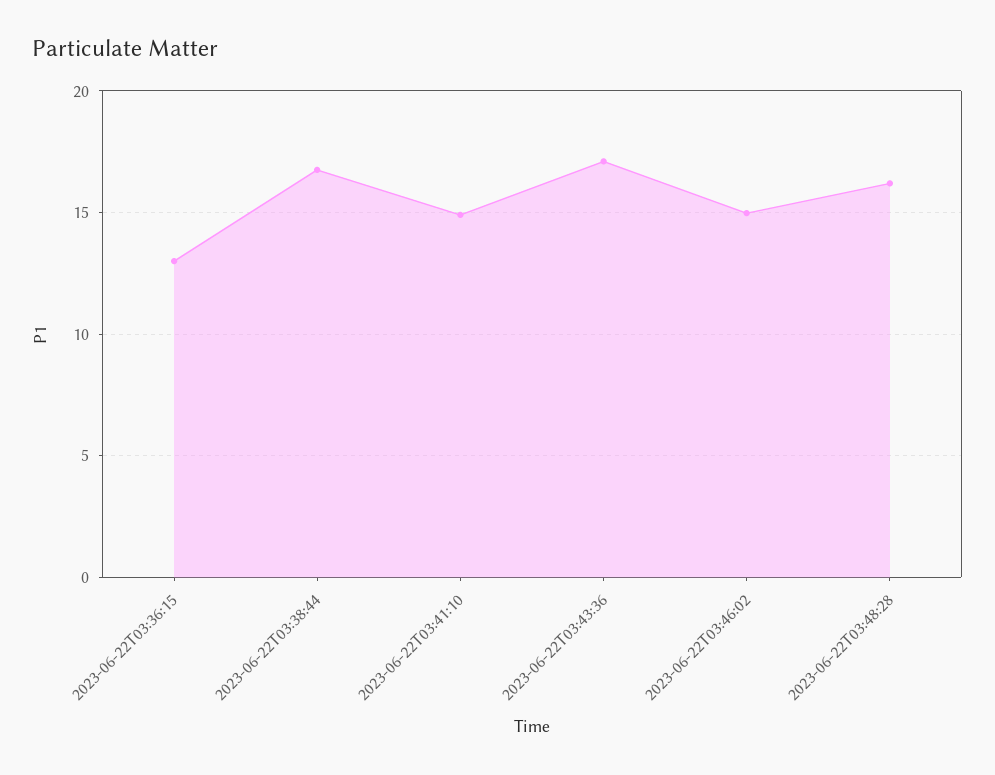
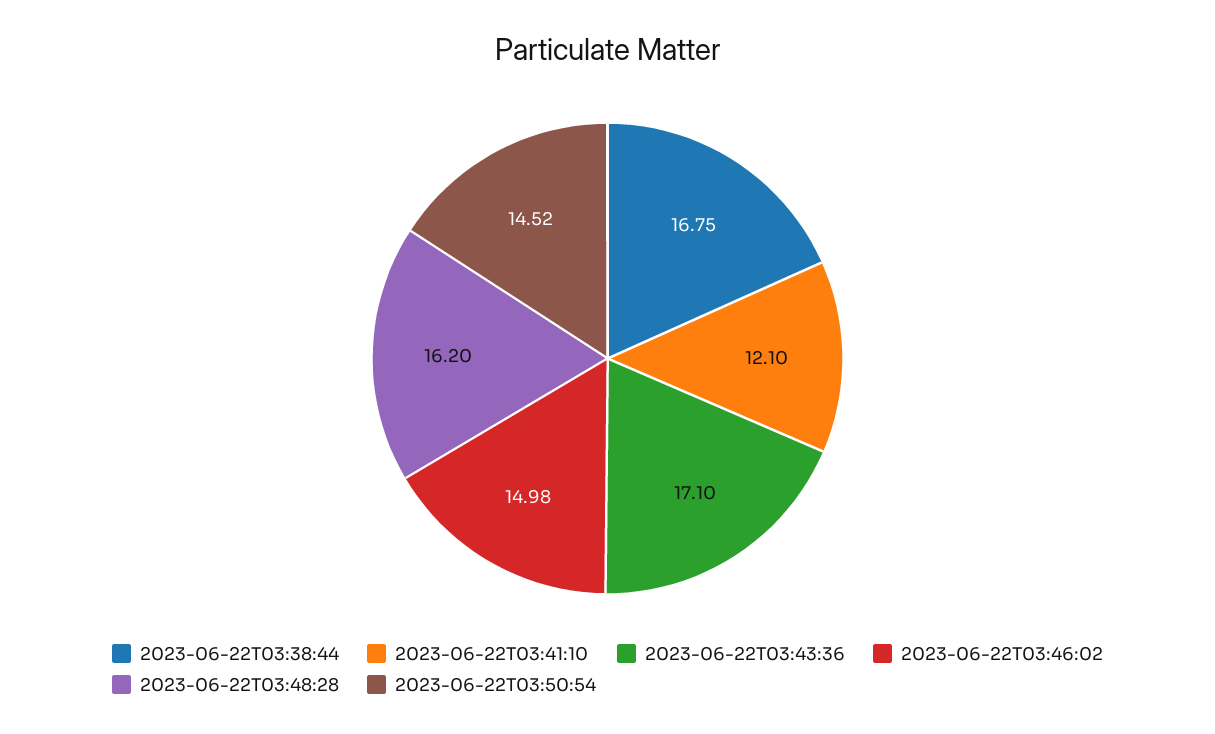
2023-06-22T03:36:15: 13 -> none
2023-06-22T03:41:10: 15 -> 12.1
2023-06-22T03:50:54: none -> 14.52

